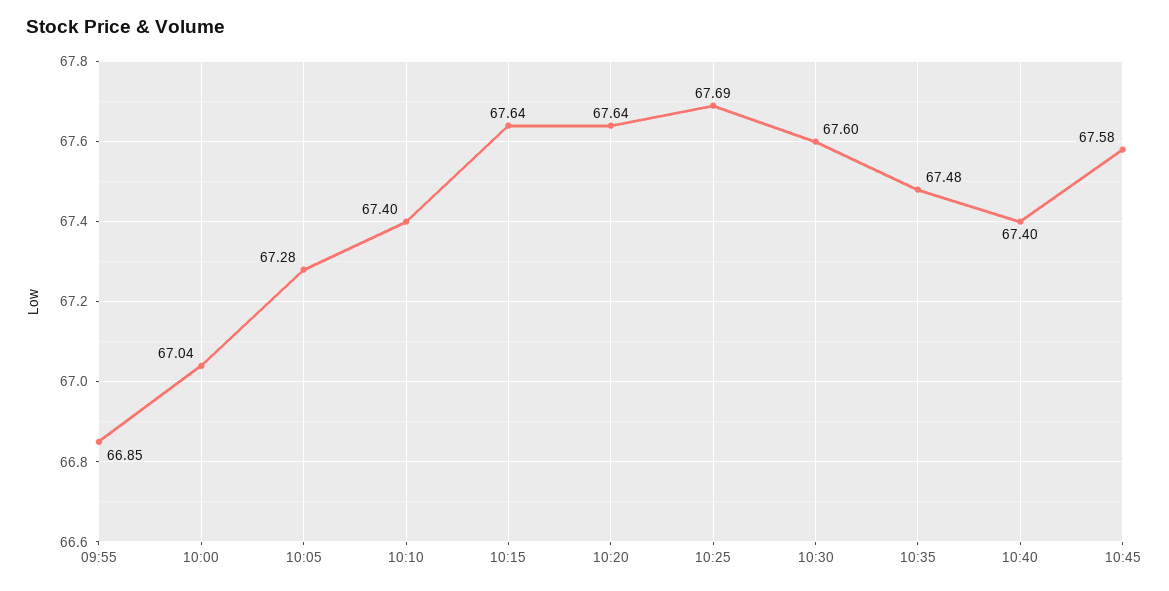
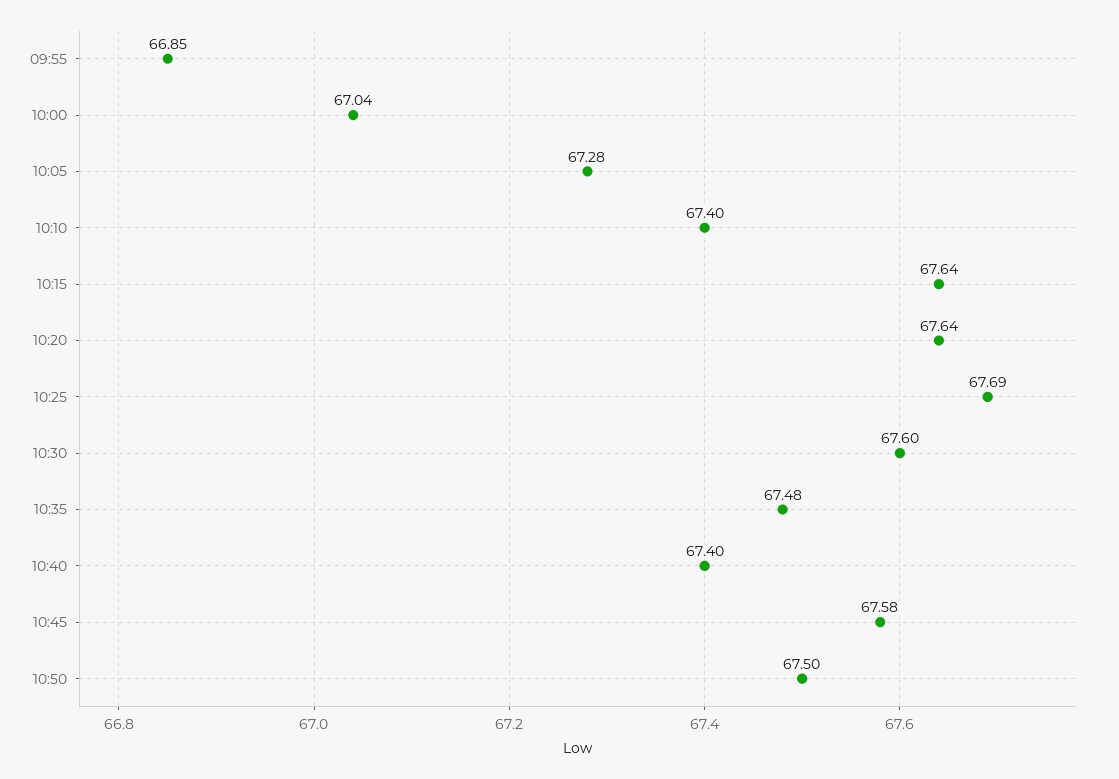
10:50: none -> 67.5

